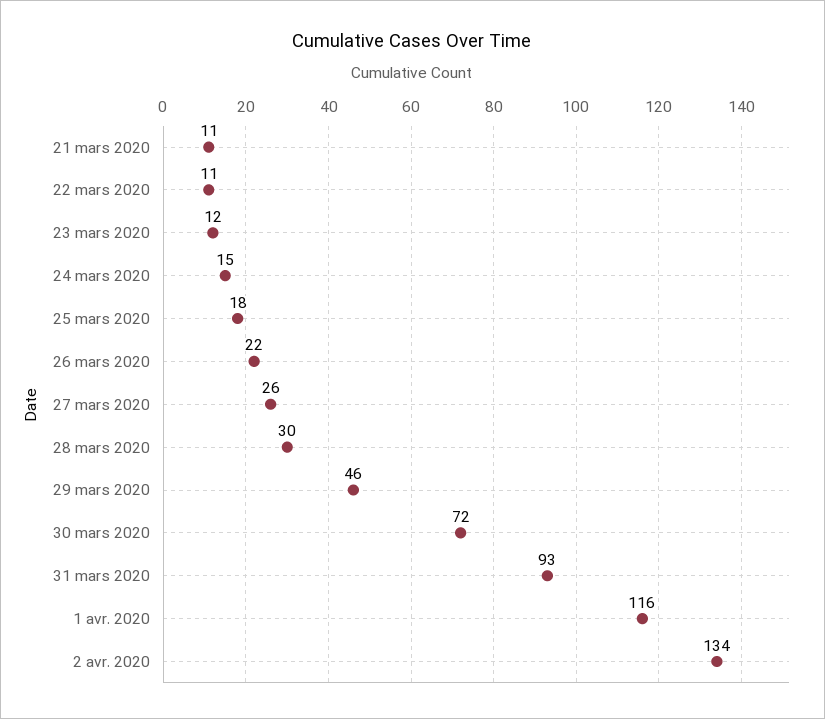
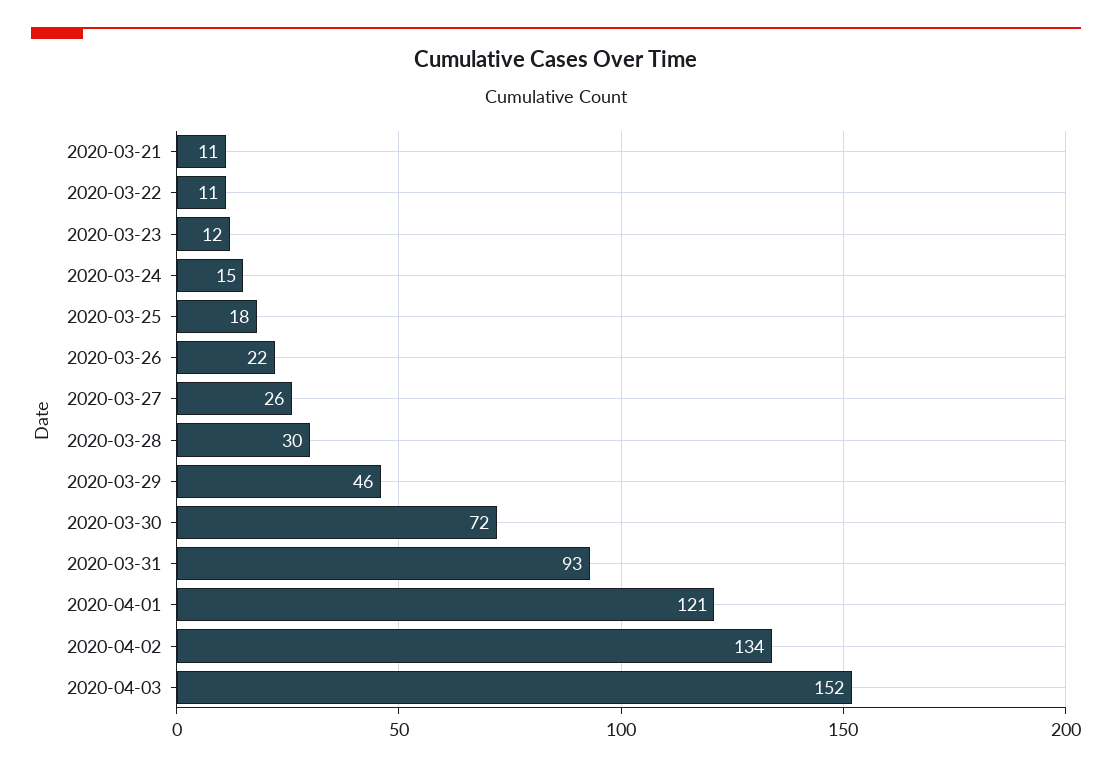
1 avr. 2020: 116 -> 121
2020-04-03: none -> 152

